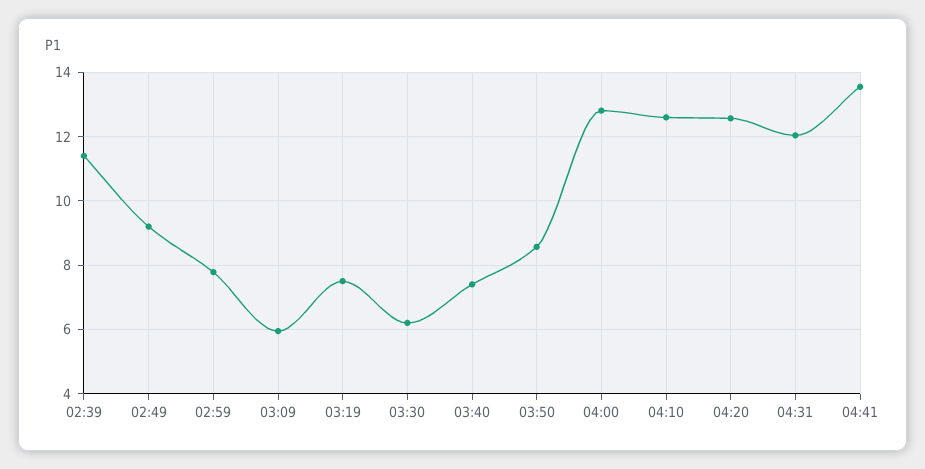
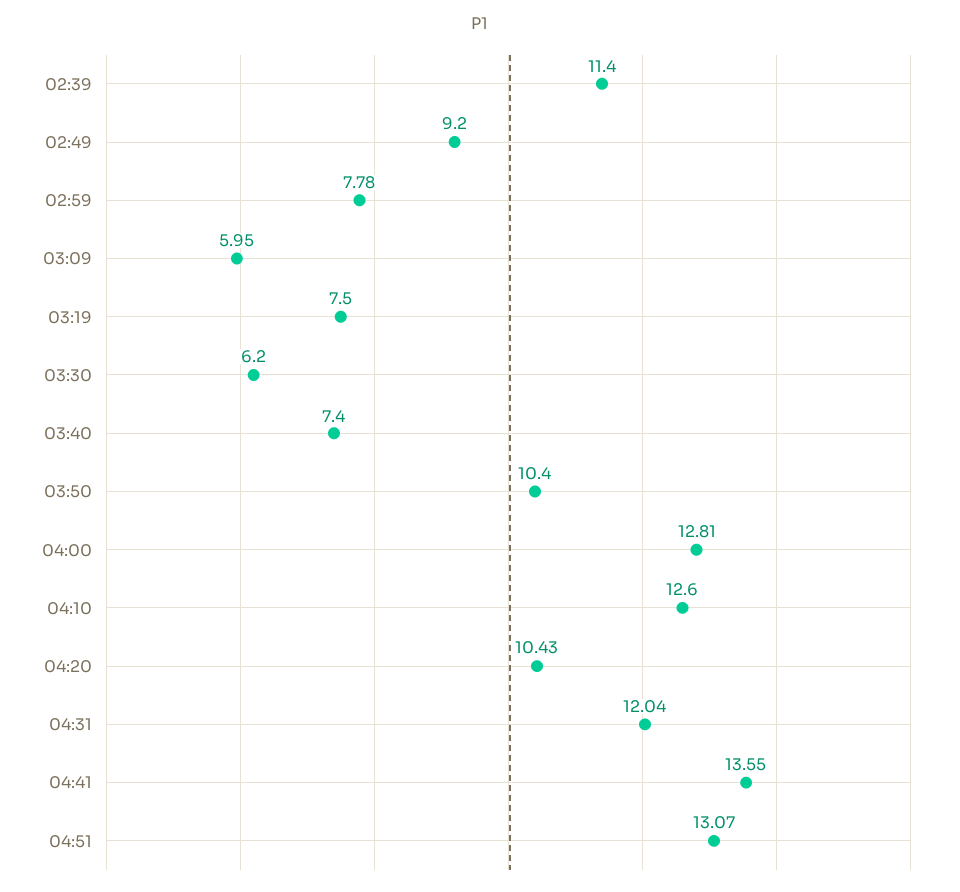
03:50: 8.6 -> 10.4
04:20: 12.6 -> 10.43
04:51: none -> 13.07

